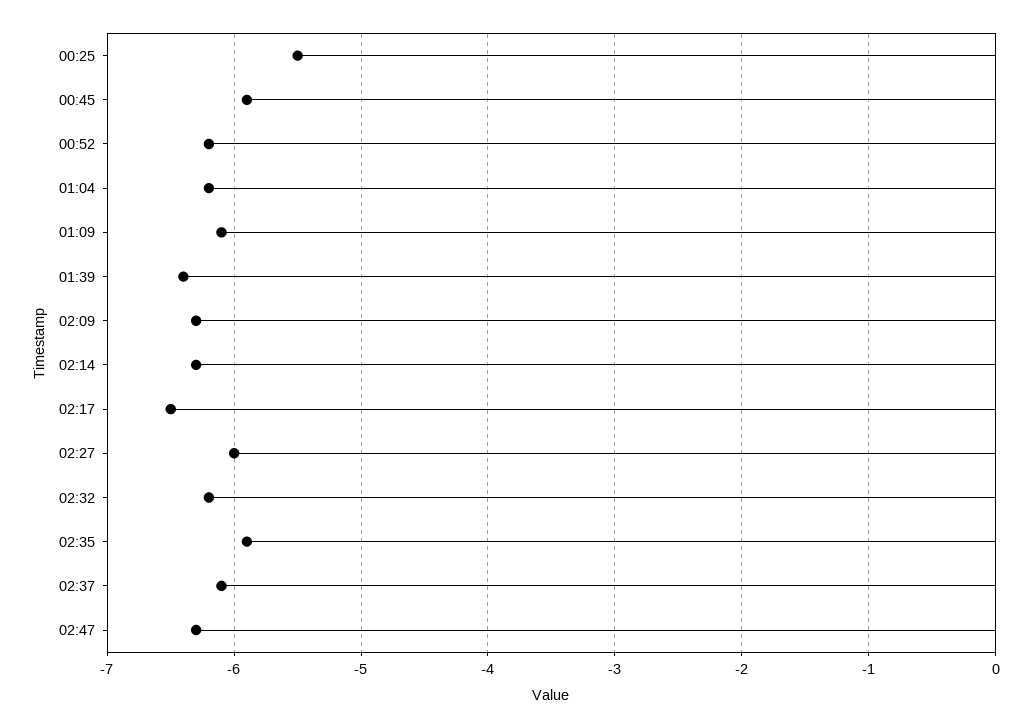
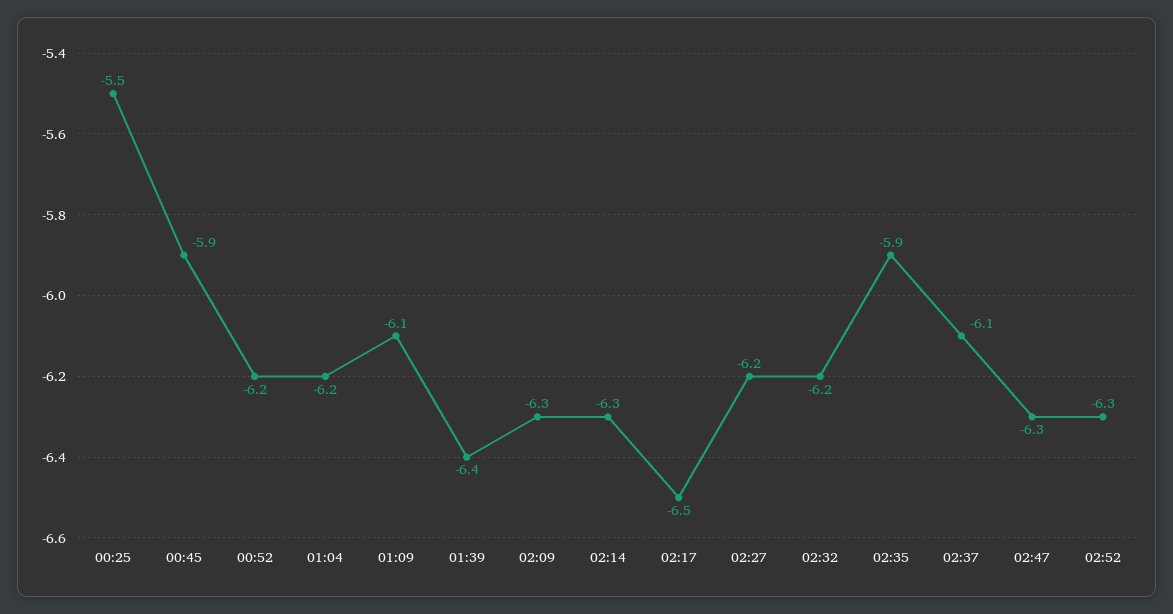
02:27: -6 -> -6.2
02:52: none -> -6.3

